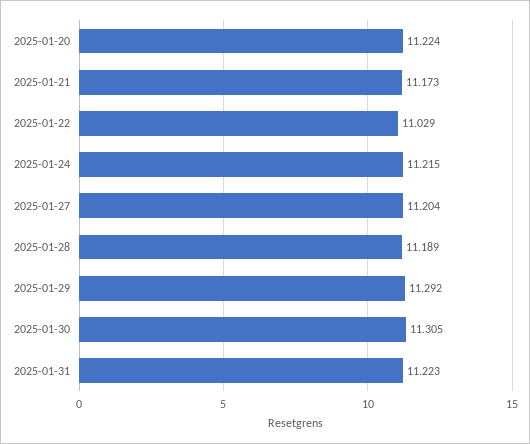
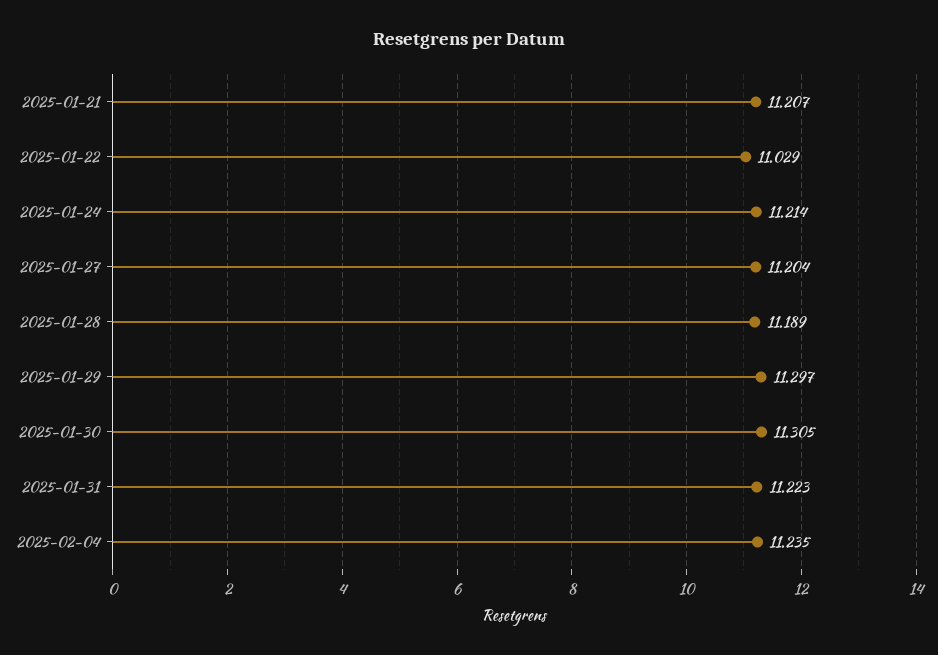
2025-01-20: 11.224 -> none
2025-01-21: 11.173 -> 11.207
2025-01-24: 11.215 -> 11.214
2025-01-29: 11.292 -> 11.297
2025-02-04: none -> 11.235

